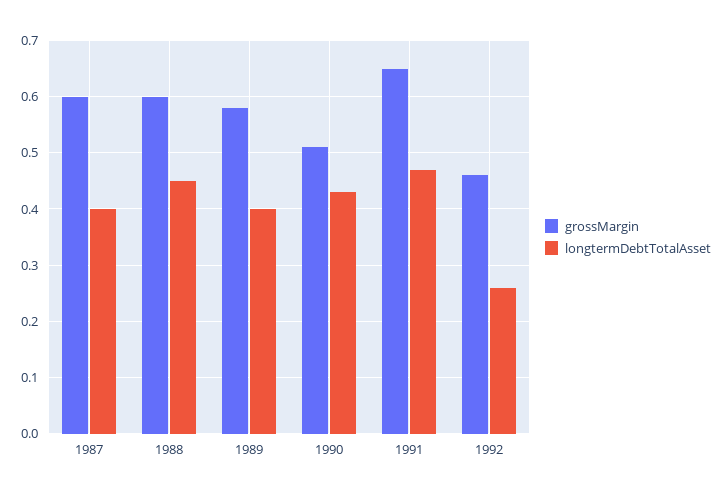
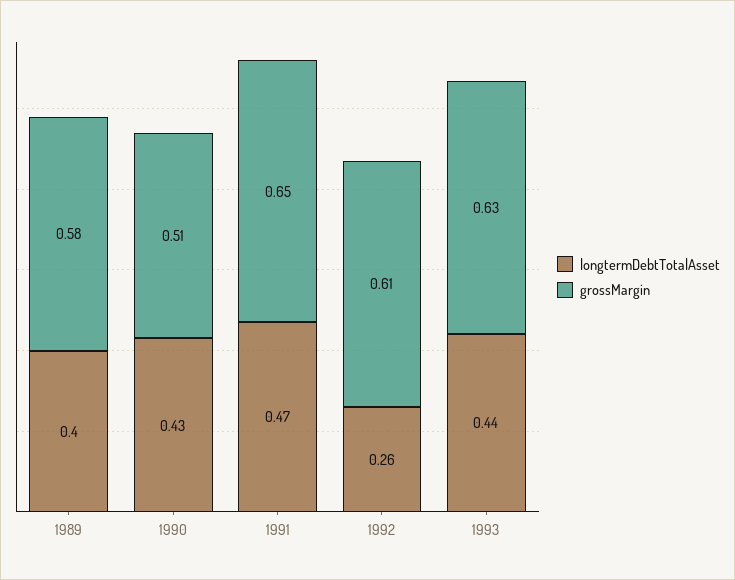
grossMargin, 1987: 0.6 -> none
longtermDebtTotalAsset, 1987: 0.4 -> none
grossMargin, 1988: 0.6 -> none
longtermDebtTotalAsset, 1988: 0.45 -> none
grossMargin, 1992: 0.45 -> 0.61
longtermDebtTotalAsset, 1993: none -> 0.44
grossMargin, 1993: none -> 0.63

